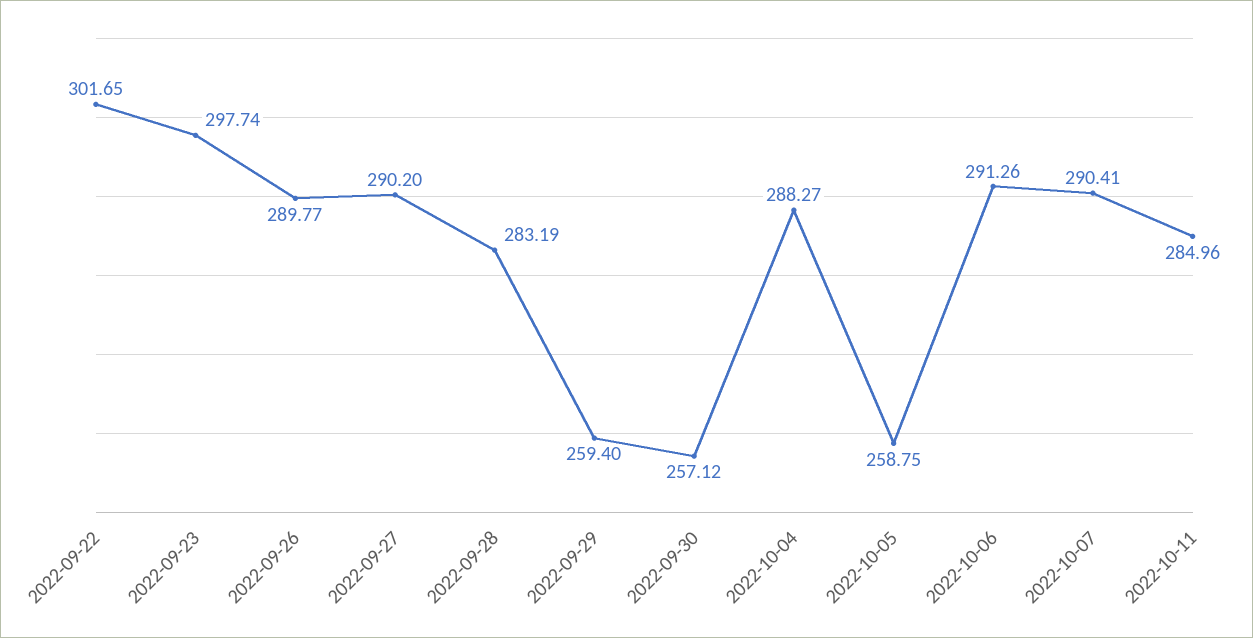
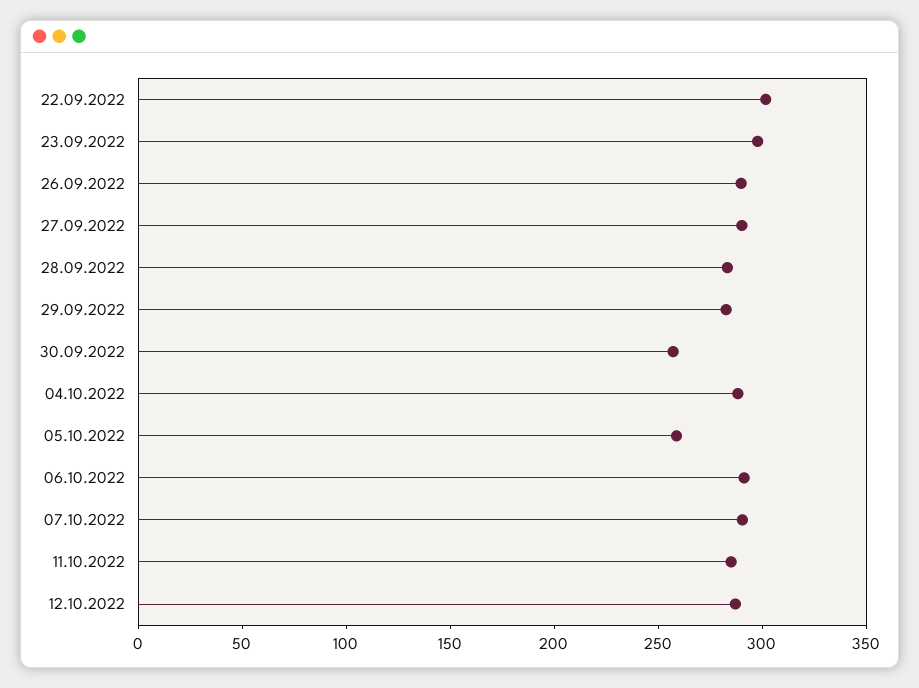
2022-09-29: 259.4 -> 280
12.10.2022: none -> 290

